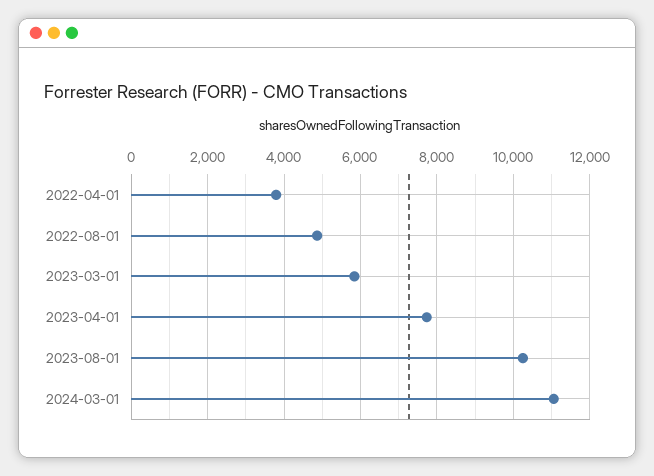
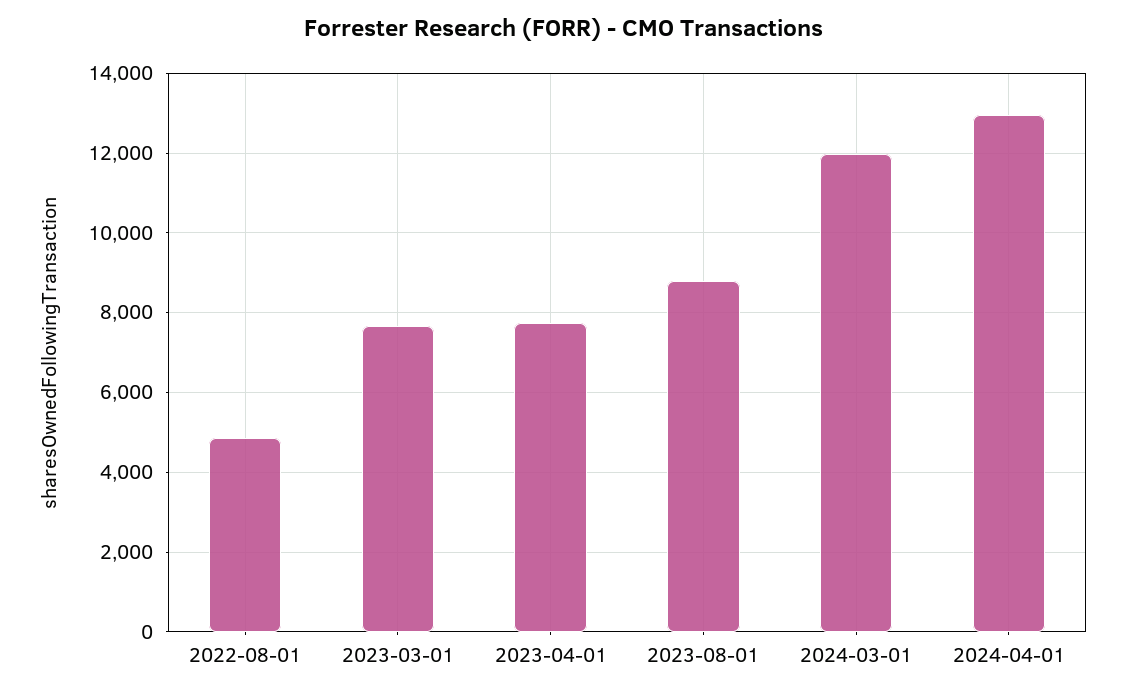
2022-04-01: 3800 -> none
2023-03-01: 5800 -> 7600
2023-08-01: 10200 -> 8800
2024-03-01: 11000 -> 12000
2024-04-01: none -> 13000

